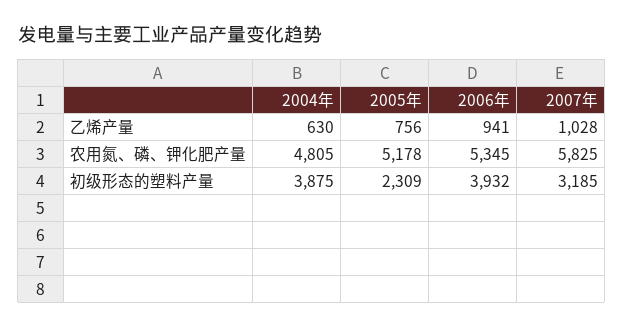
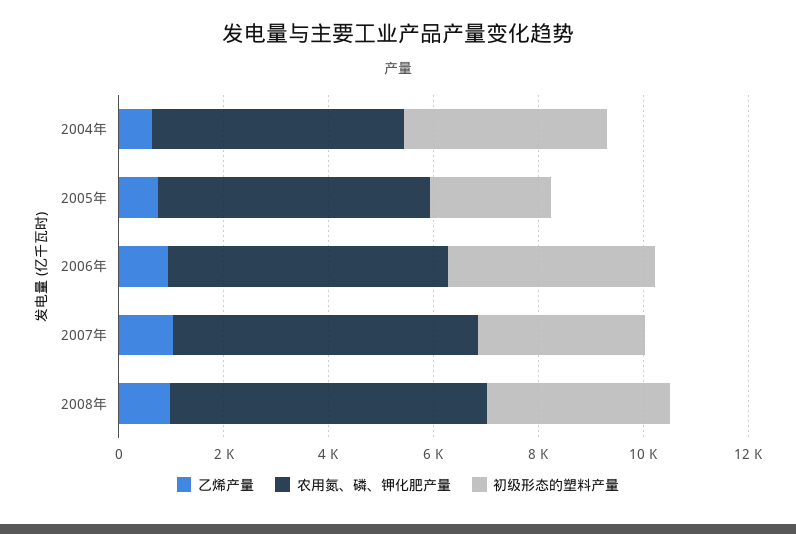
乙烯产量, 2008年: none -> 1000
农用氮、磷、钾化肥产量, 2008年: none -> 6000
初级形态的塑料产量, 2008年: none -> 3500

